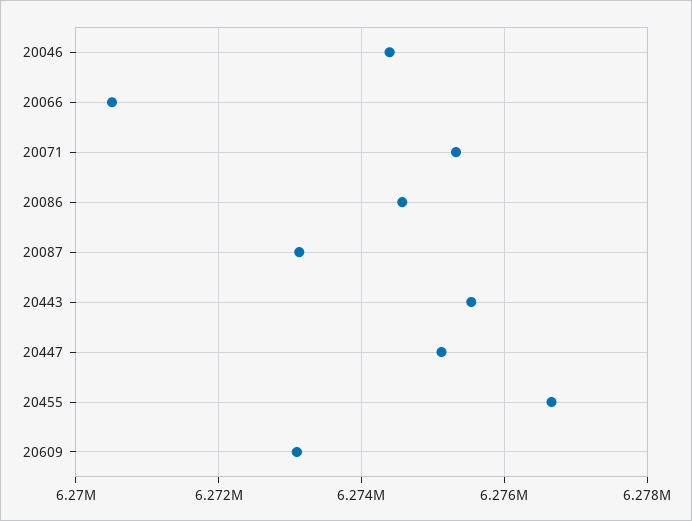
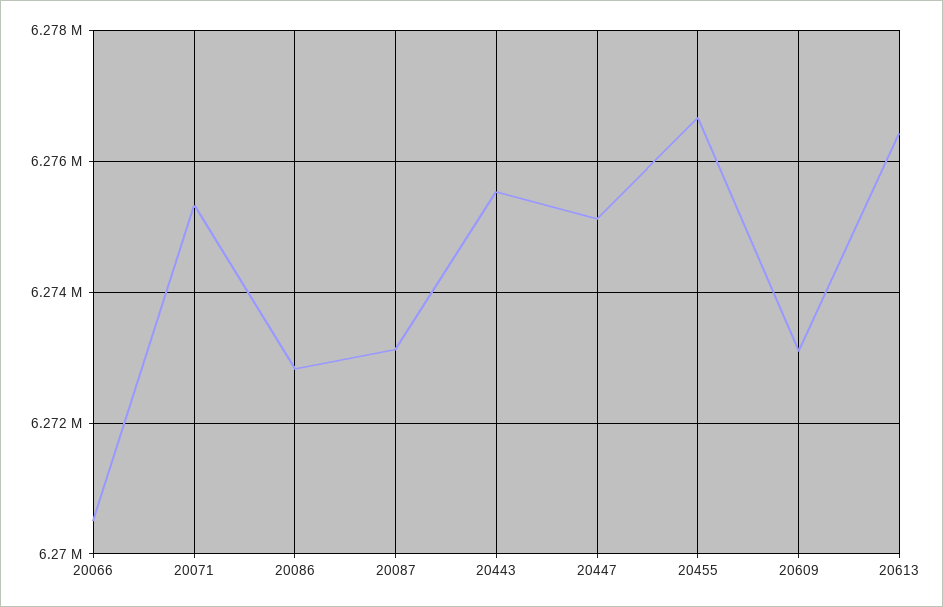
20046: 6274400 -> none
20086: 6274600 -> 6272800
20613: none -> 6276400

